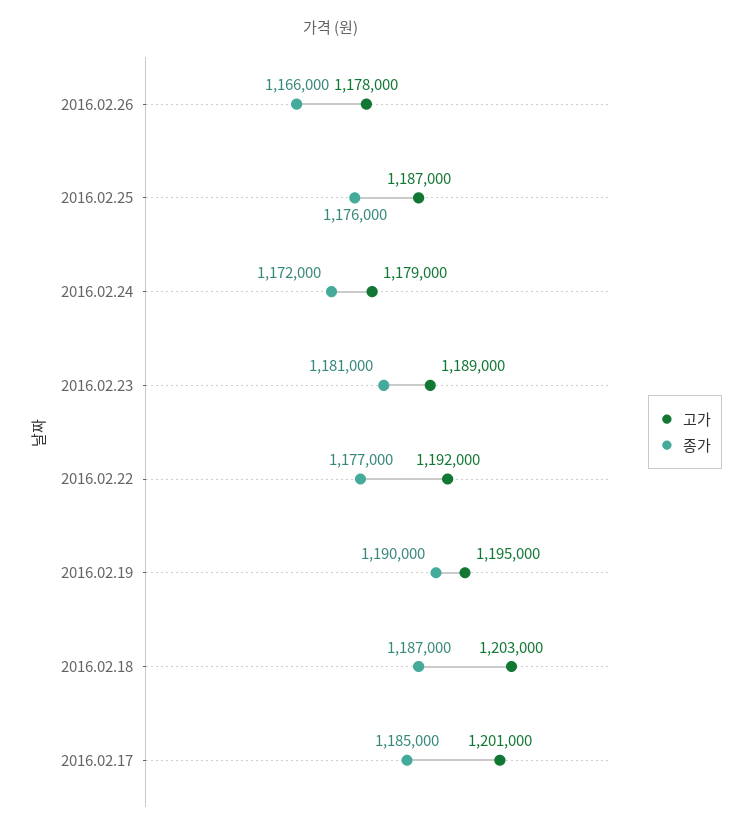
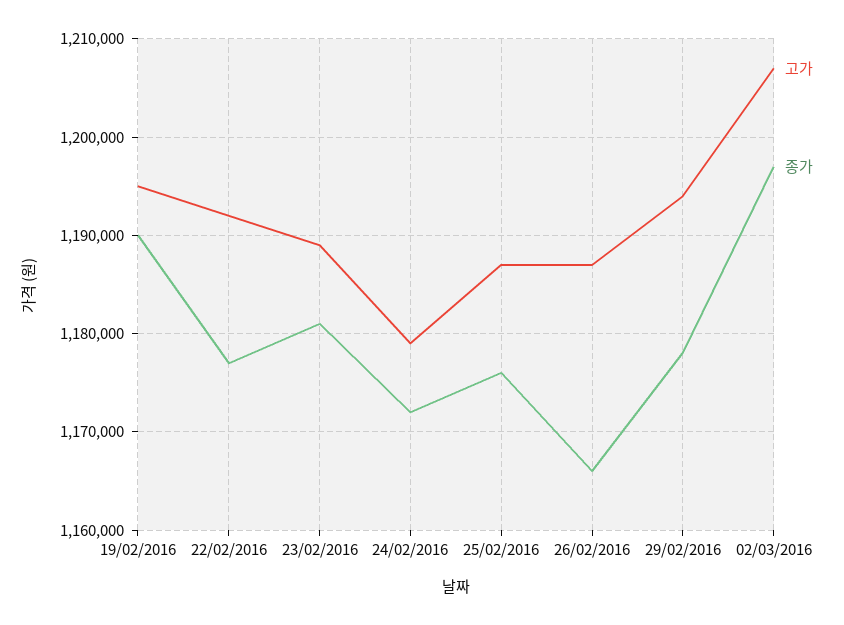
고가, 2016.02.26: 1178000 -> 1187000
고가, 2016.02.18: 1203000 -> none
종가, 2016.02.18: 1187000 -> none
고가, 2016.02.17: 1201000 -> none
종가, 2016.02.17: 1185000 -> none
고가, 29/02/2016: none -> 1194000
종가, 29/02/2016: none -> 1178000
고가, 02/03/2016: none -> 1207000
종가, 02/03/2016: none -> 1197000

